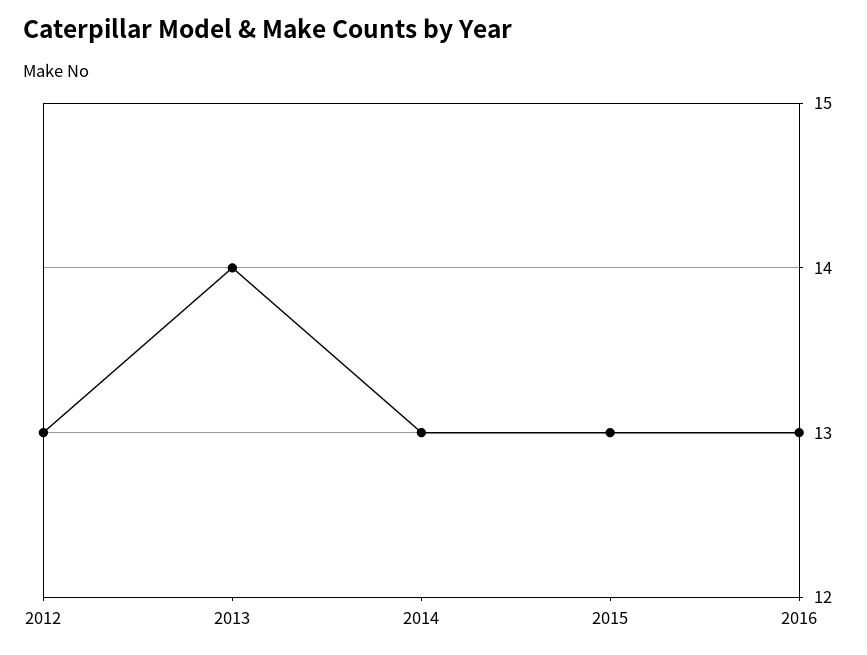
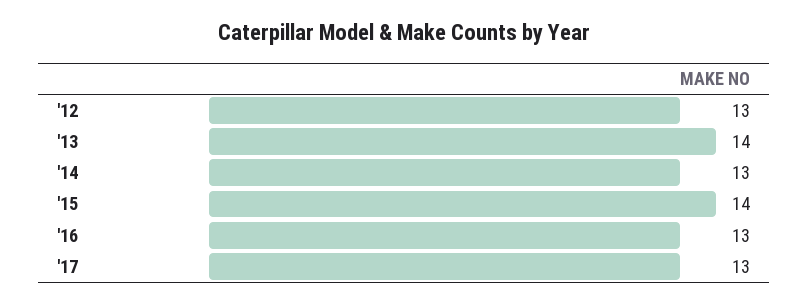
2015: 13 -> 14
'17: none -> 13

